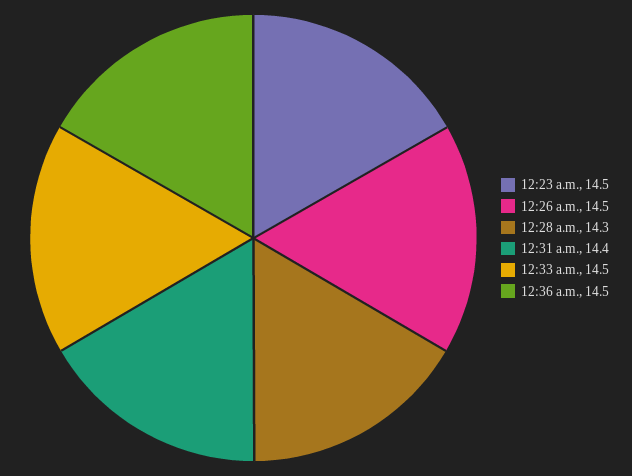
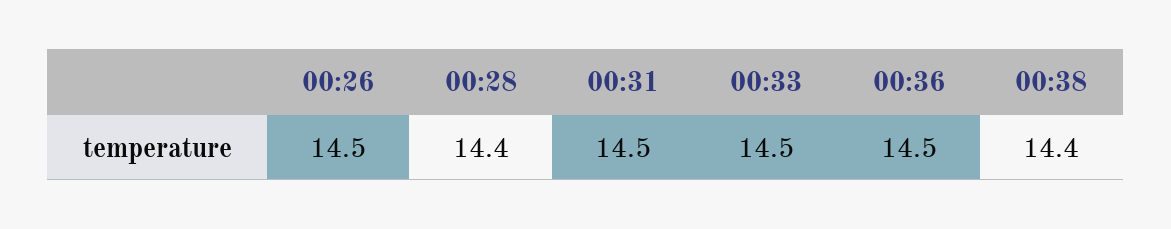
12:23 a.m.: 14.5 -> none
12:28 a.m.: 14.3 -> 14.4
12:31 a.m.: 14.4 -> 14.5
00:38: none -> 14.4

